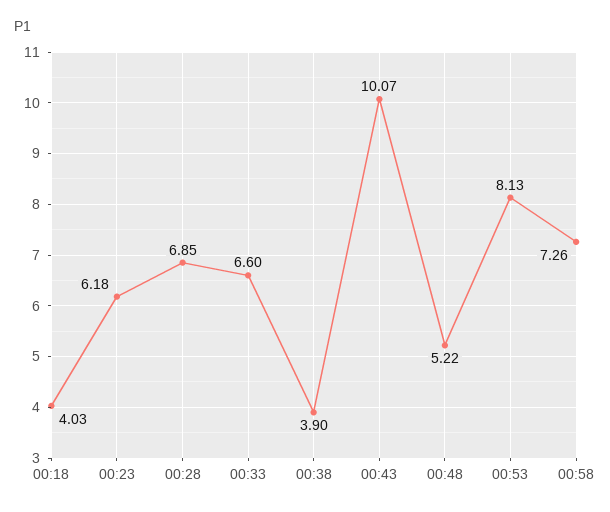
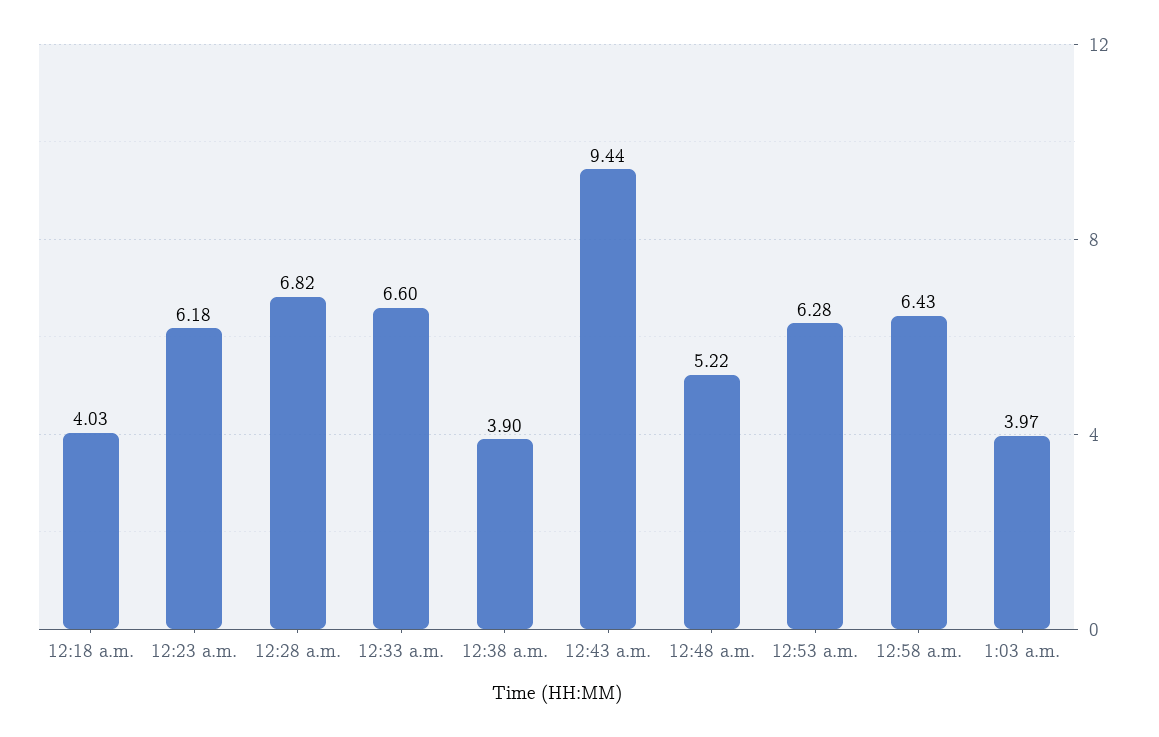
00:28: 6.85 -> 6.82
00:43: 10.07 -> 9.44
00:53: 8.13 -> 6.28
00:58: 7.26 -> 6.43
1:03 a.m.: none -> 3.97

